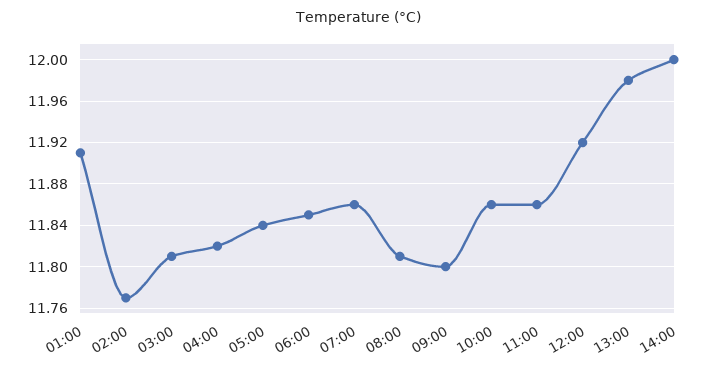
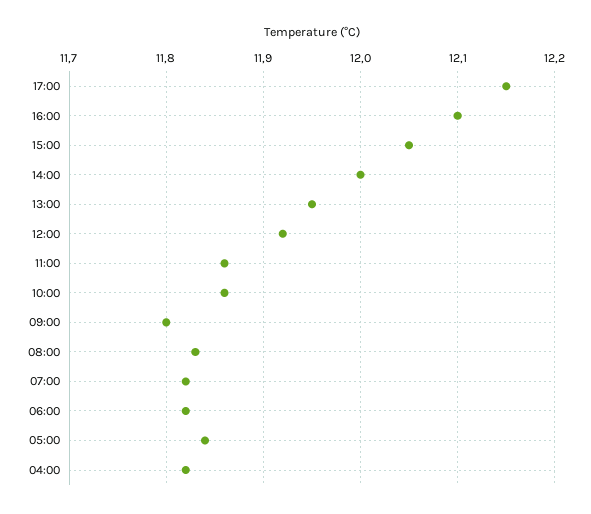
01:00: 11.91 -> none
02:00: 11.77 -> none
03:00: 11.81 -> none
06:00: 11.85 -> 11.82
07:00: 11.86 -> 11.82
08:00: 11.81 -> 11.83
13:00: 11.98 -> 11.95
17:00: none -> 12.15
16:00: none -> 12.1
15:00: none -> 12.05

